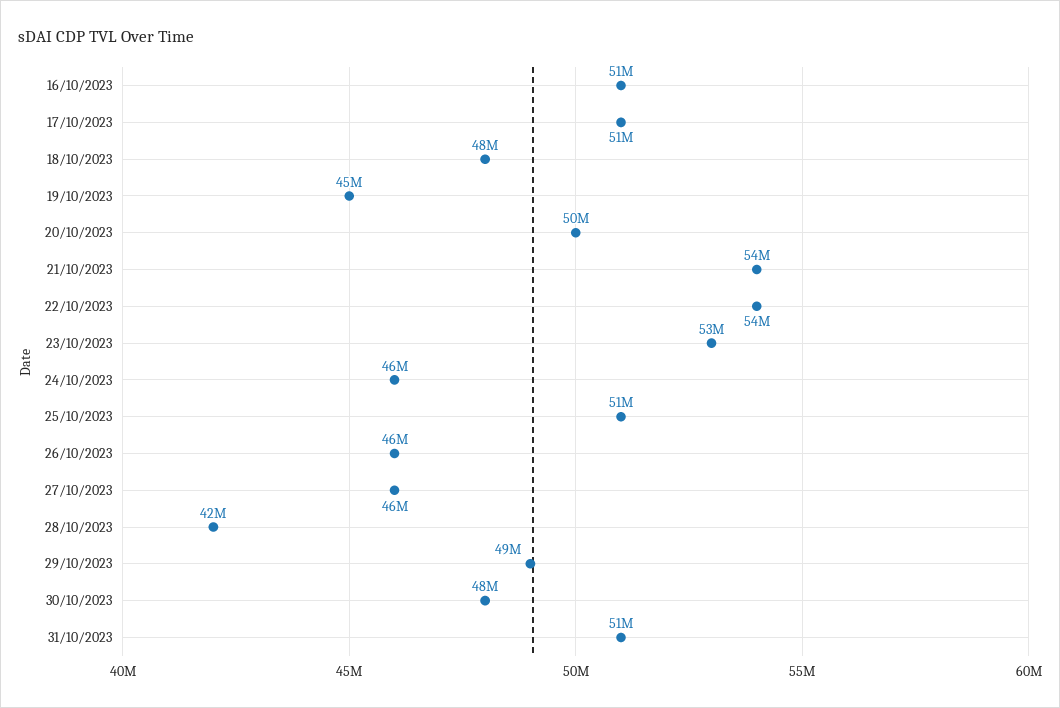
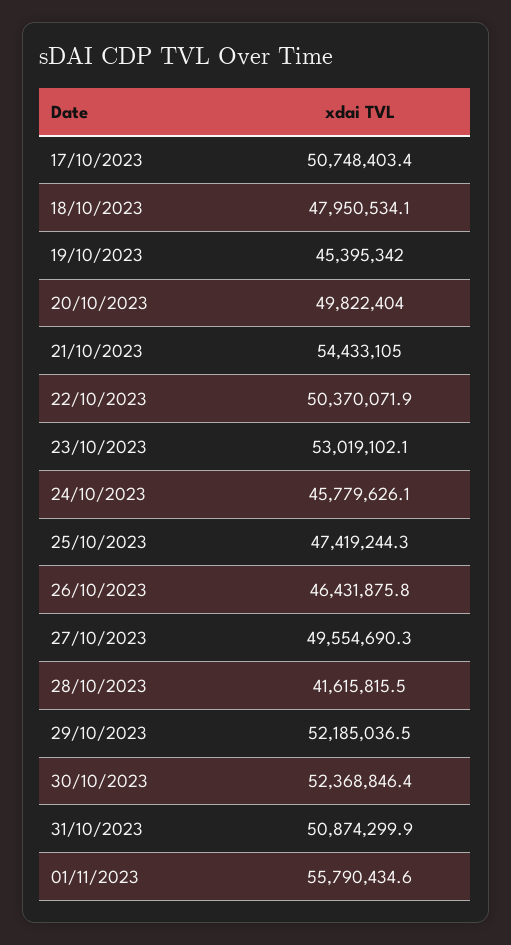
16/10/2023: 51000000 -> none
22/10/2023: 54000000 -> 50370071.9
25/10/2023: 51000000 -> 47419244.3
27/10/2023: 46000000 -> 49554690.3
29/10/2023: 49000000 -> 52185036.5
30/10/2023: 48000000 -> 52368846.4
01/11/2023: none -> 55790434.6

